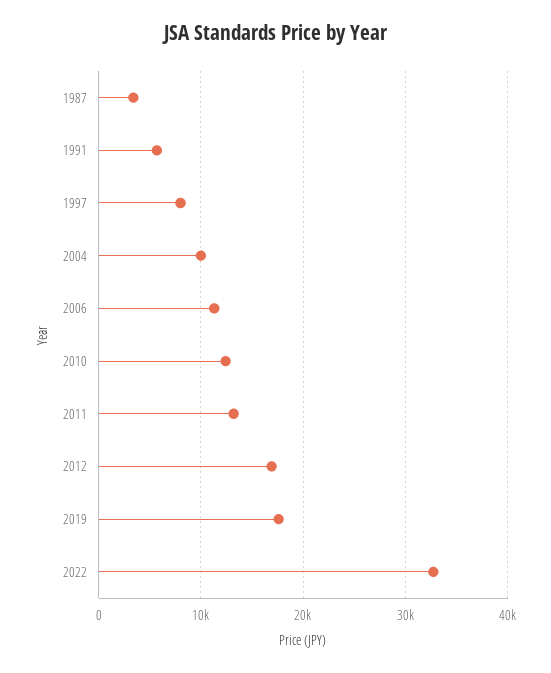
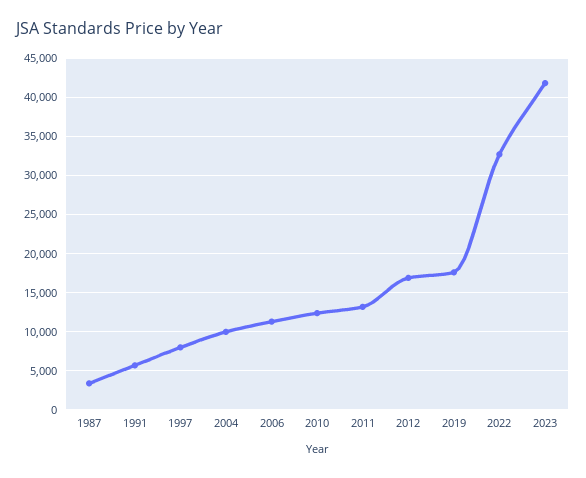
2023: none -> 42000

